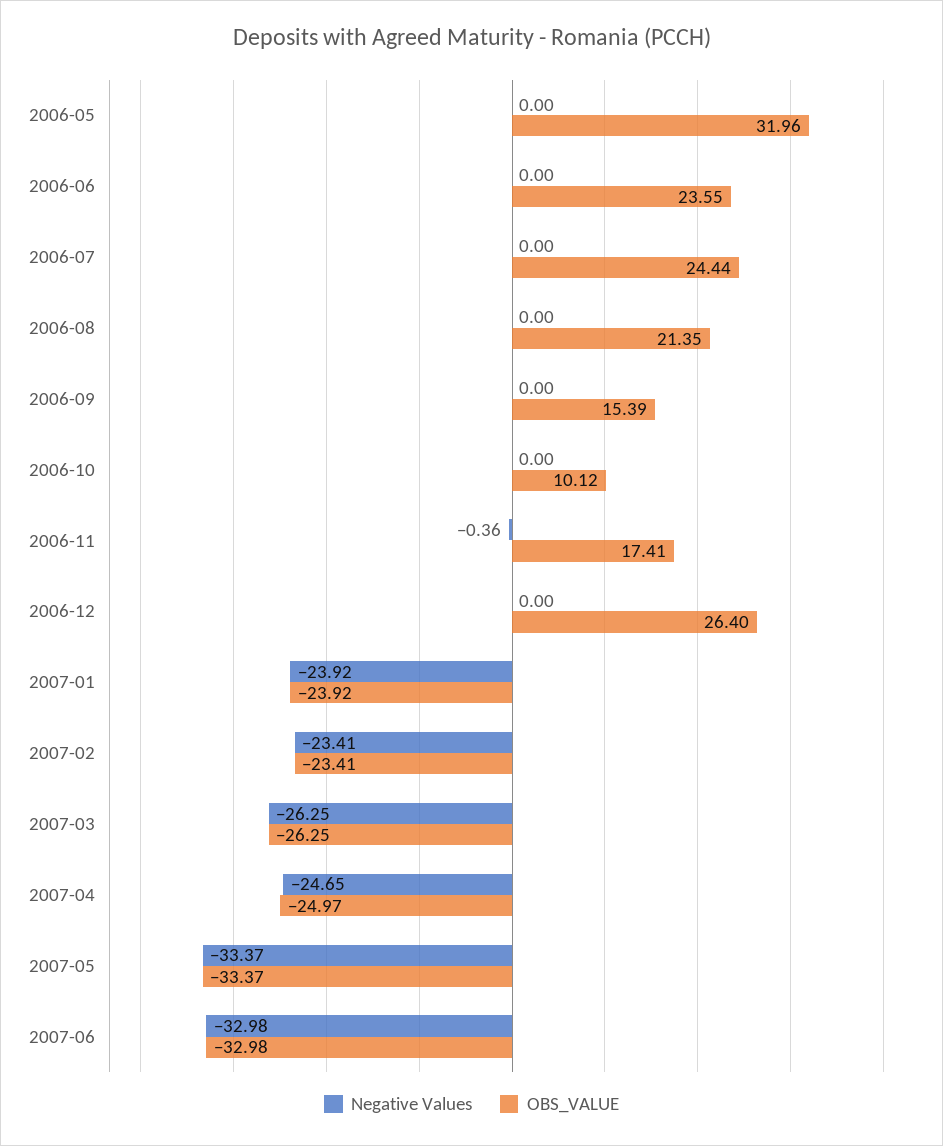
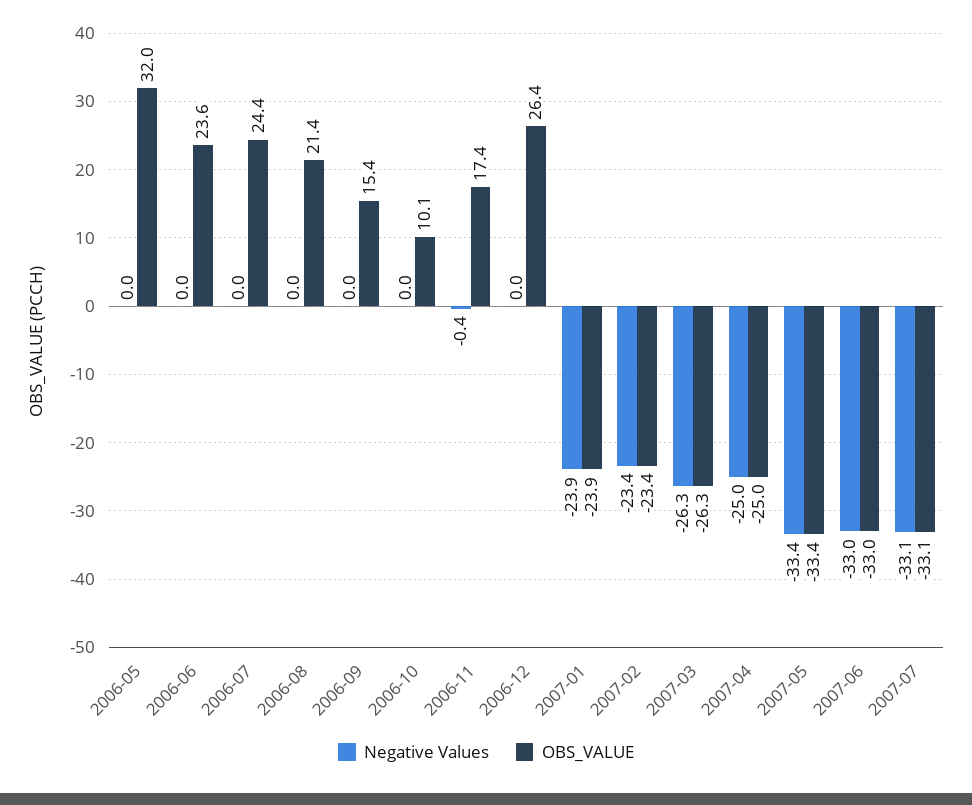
Negative Values, 2007-04: -24.65 -> -25
Negative Values, 2007-07: none -> -33.1
OBS_VALUE, 2007-07: none -> -33.1

